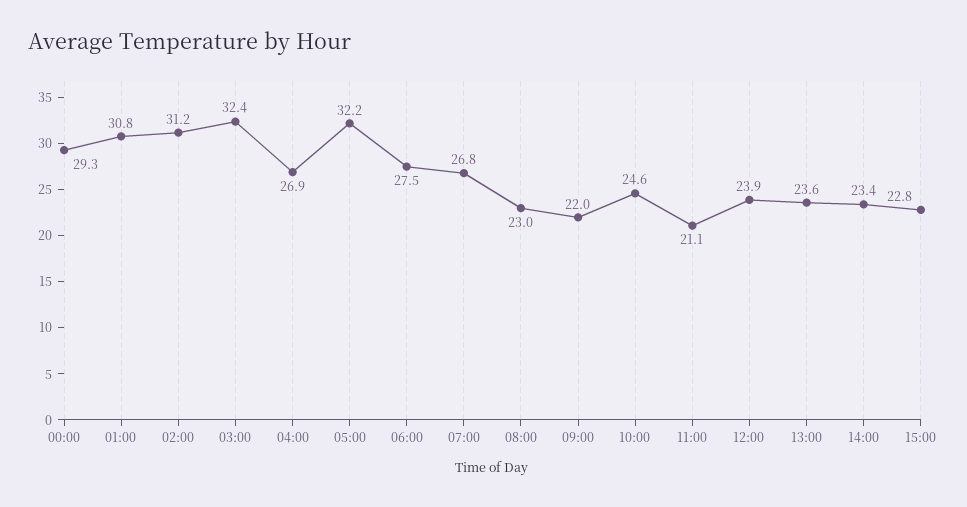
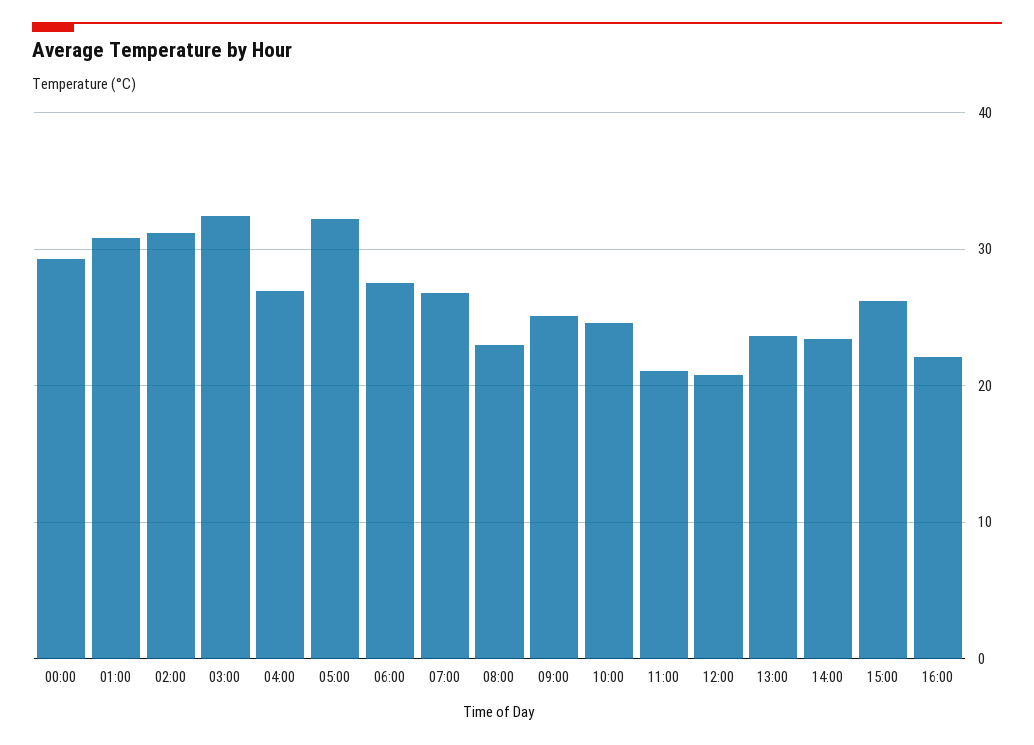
09:00: 22 -> 25
12:00: 23.9 -> 21
15:00: 22.8 -> 26
16:00: none -> 22

